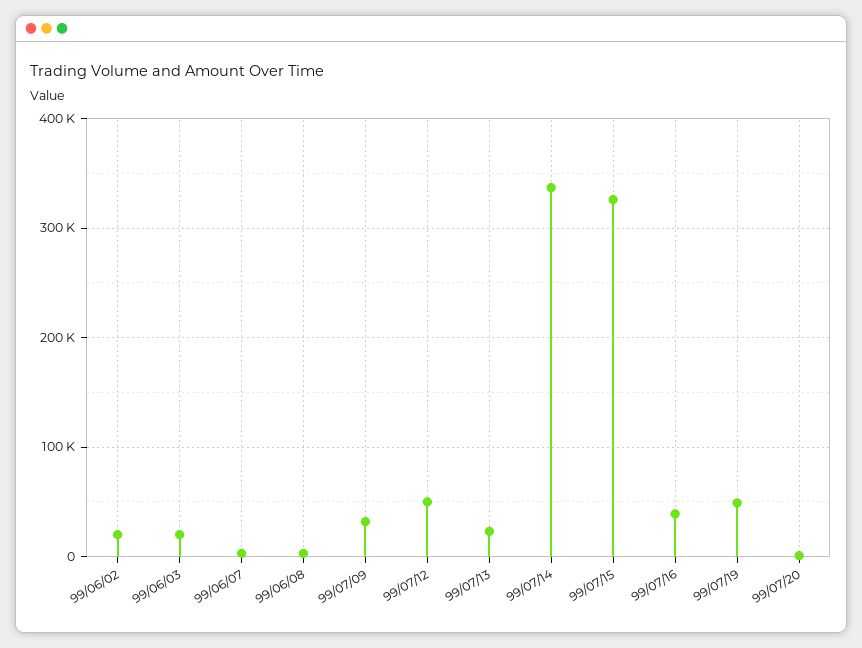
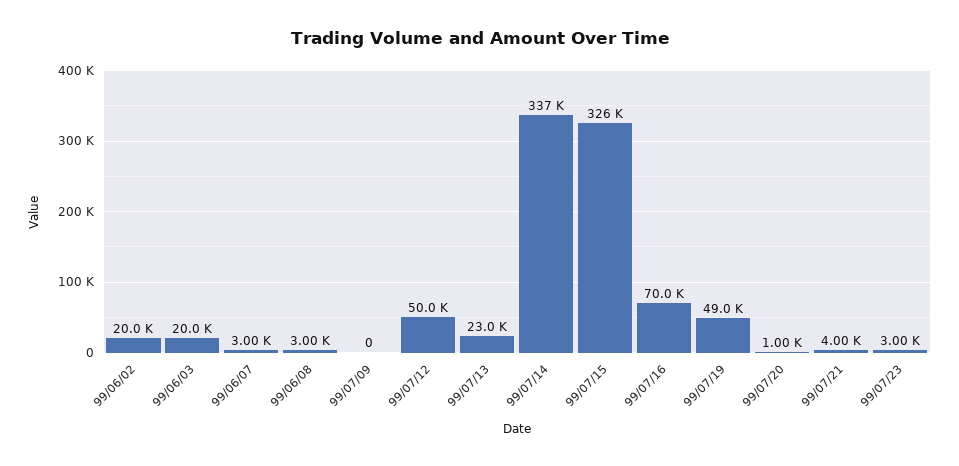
99/07/09: 30000 -> 0
99/07/16: 40000 -> 70000
99/07/21: none -> 4000
99/07/23: none -> 3000

